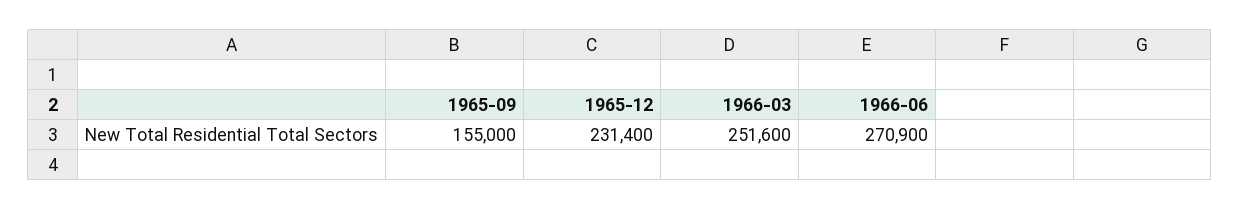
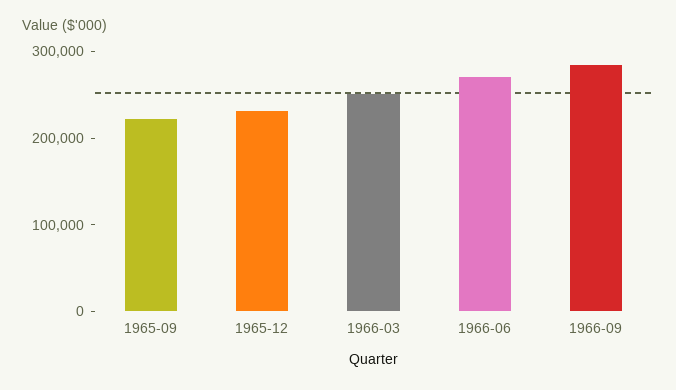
1965-09: 155000 -> 220000
1966-09: none -> 280000

